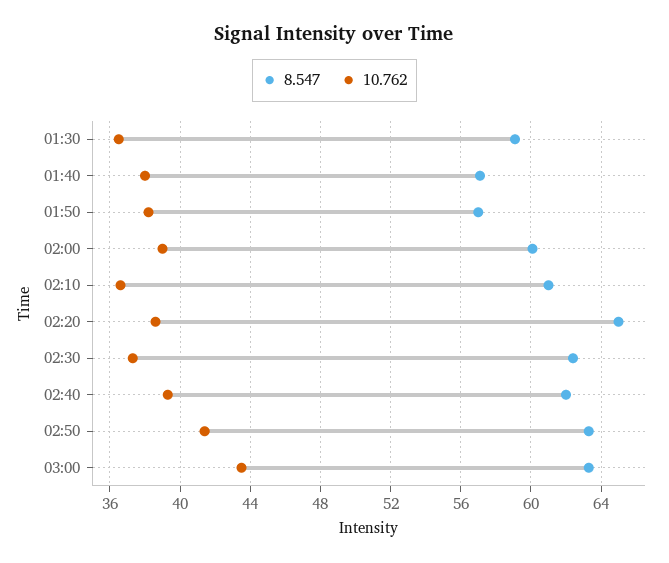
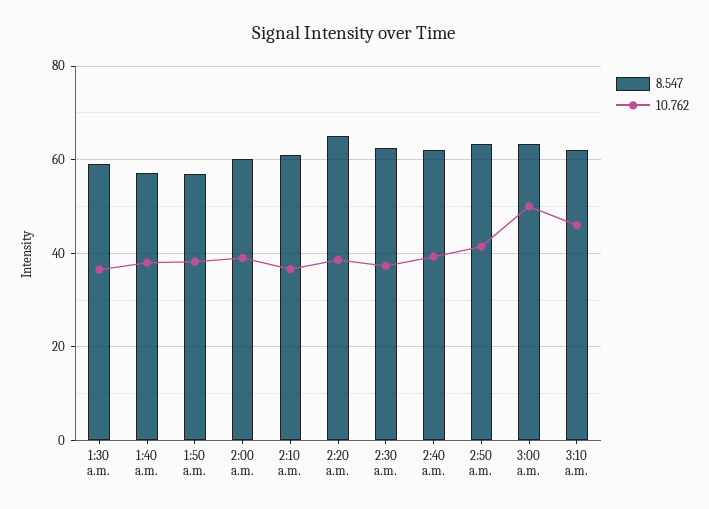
10.762, 03:00: 43.5 -> 50
8.547, 3:10 a.m.: none -> 62
10.762, 3:10 a.m.: none -> 46

